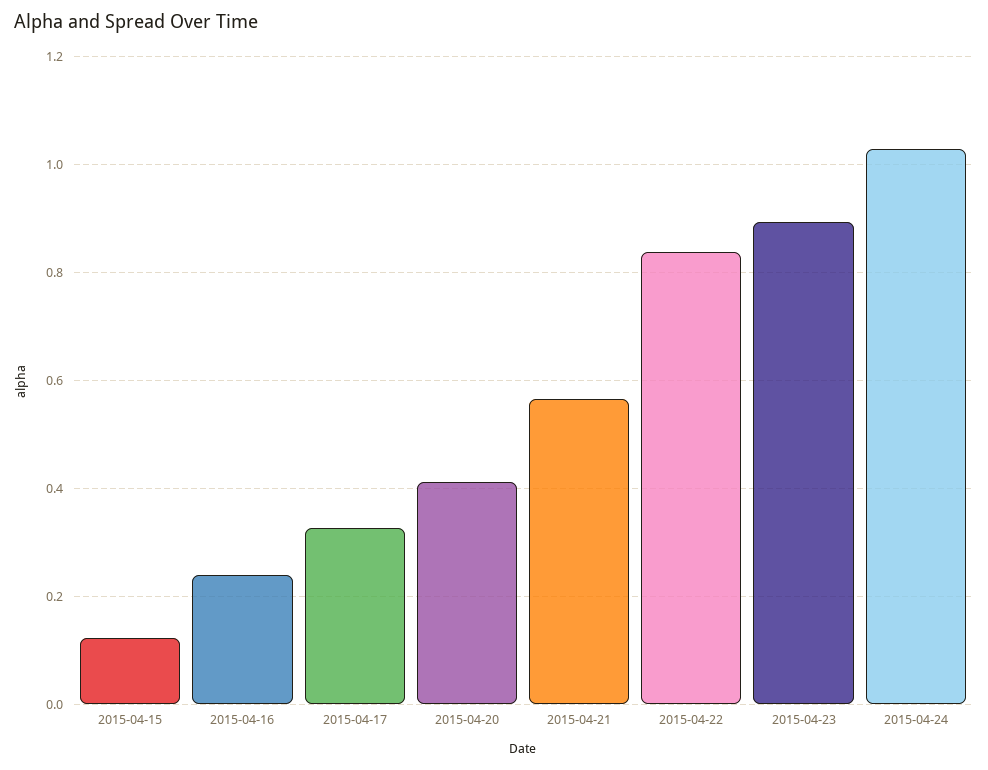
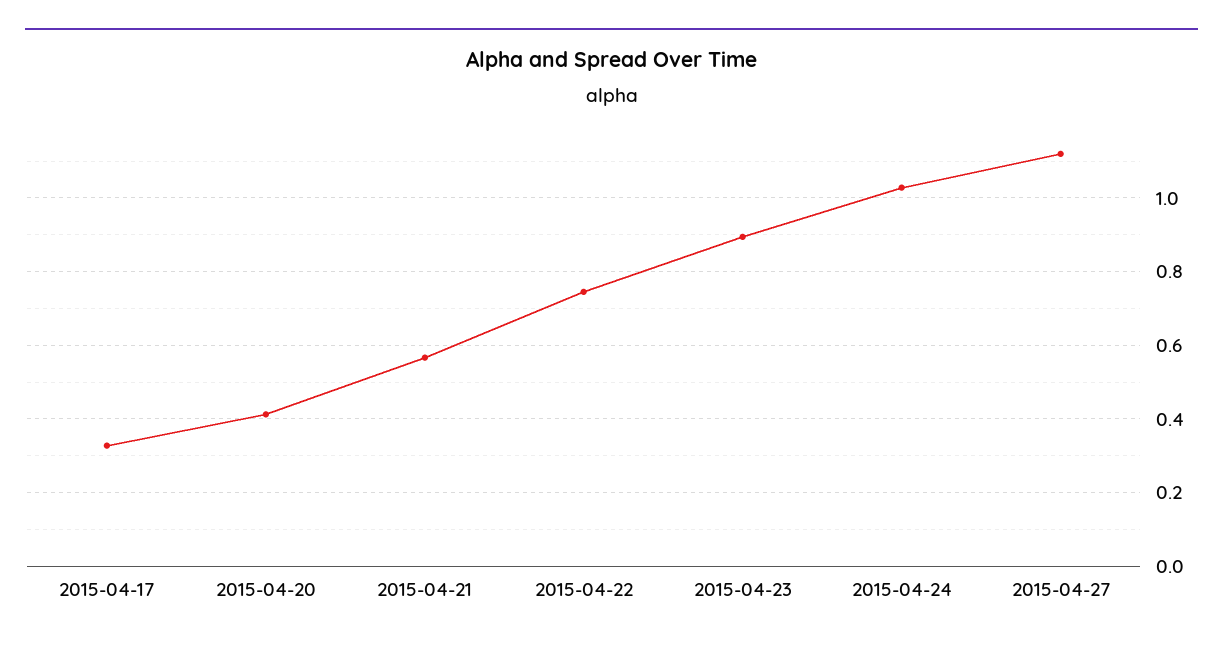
2015-04-15: 0.12 -> none
2015-04-16: 0.24 -> none
2015-04-22: 0.84 -> 0.74
2015-04-27: none -> 1.12

